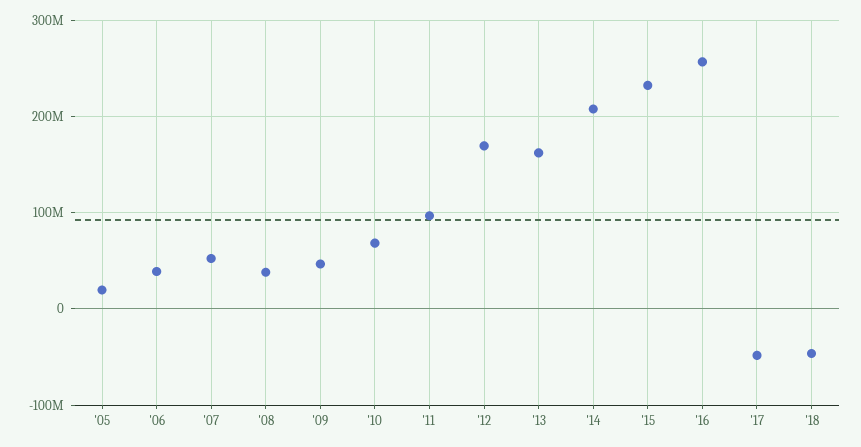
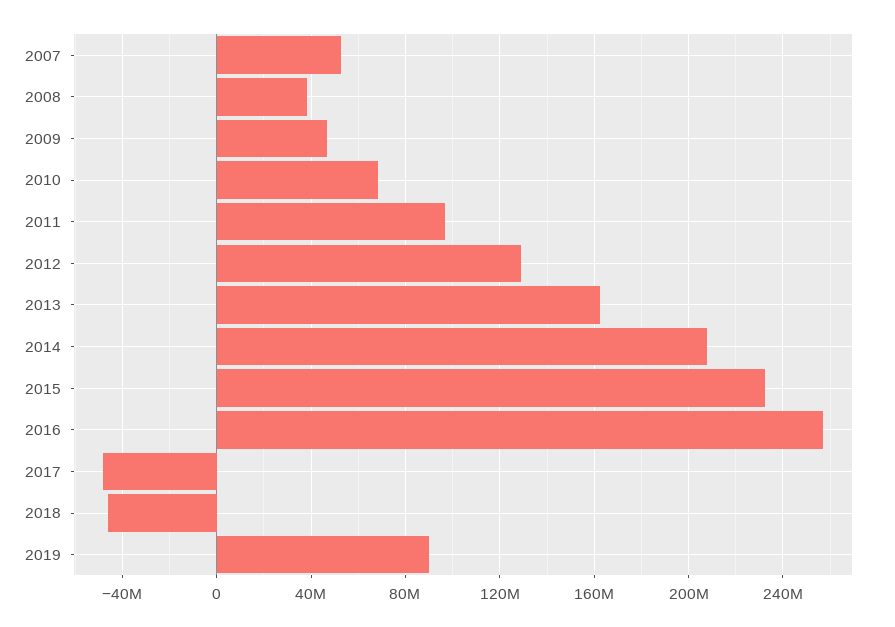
'05: 20000000 -> none
'06: 40000000 -> none
'12: 170000000 -> 130000000
2019: none -> 90000000

